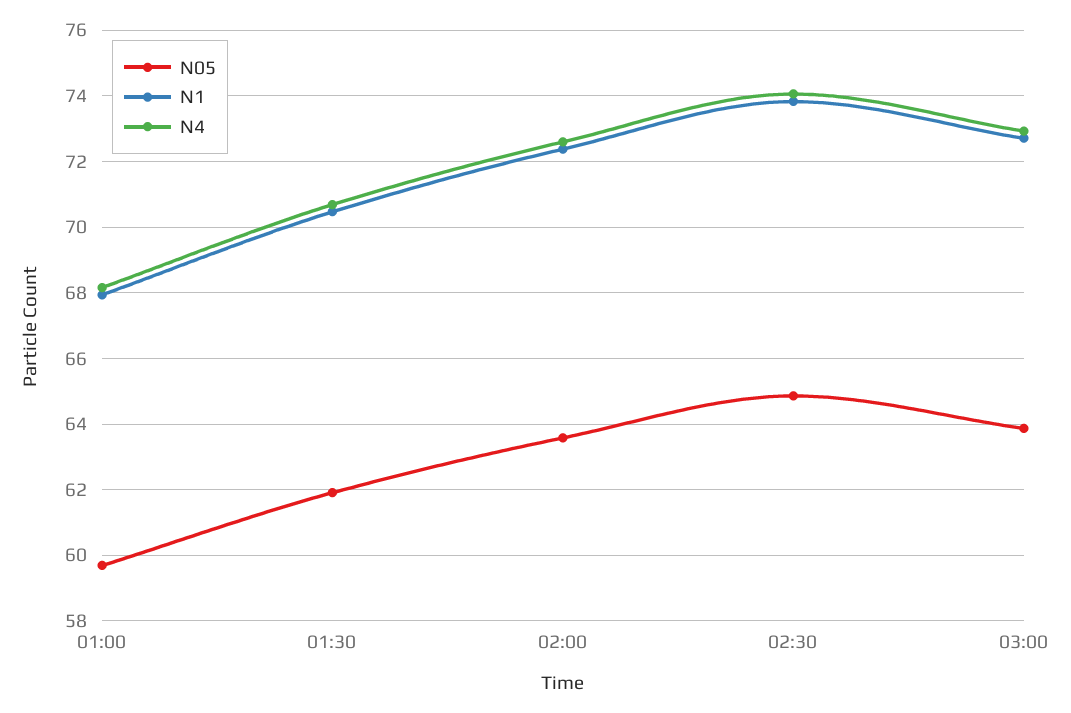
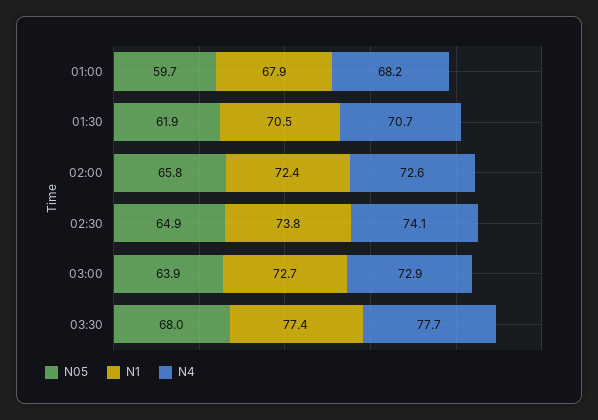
N05, 02:00: 63.6 -> 65.8
N05, 03:30: none -> 68
N1, 03:30: none -> 77.4
N4, 03:30: none -> 77.7

